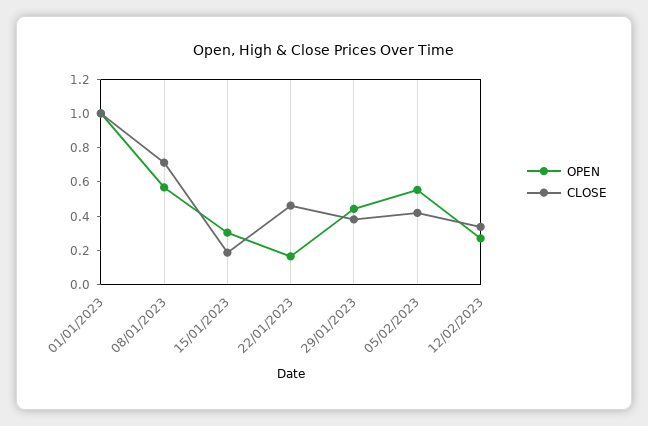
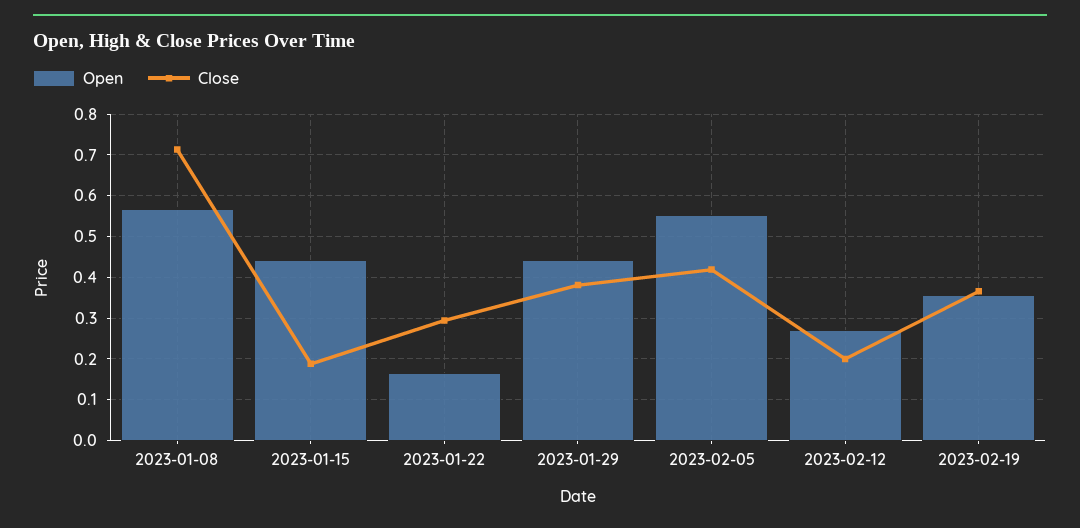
OPEN, 01/01/2023: 1 -> none
CLOSE, 01/01/2023: 1 -> none
OPEN, 15/01/2023: 0.3 -> 0.44
CLOSE, 22/01/2023: 0.45 -> 0.3
CLOSE, 12/02/2023: 0.35 -> 0.2
OPEN, 2023-02-19: none -> 0.36
CLOSE, 2023-02-19: none -> 0.36

